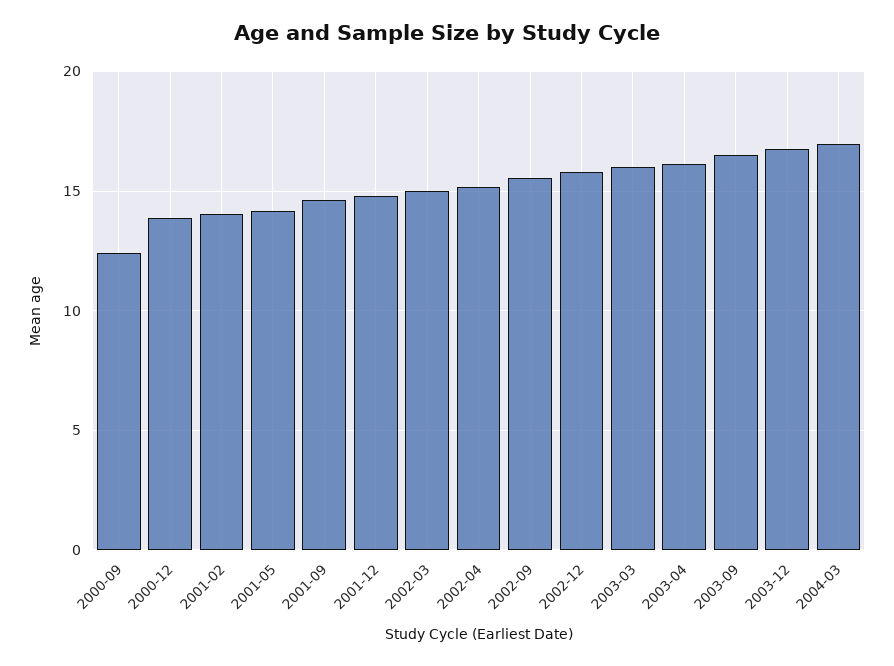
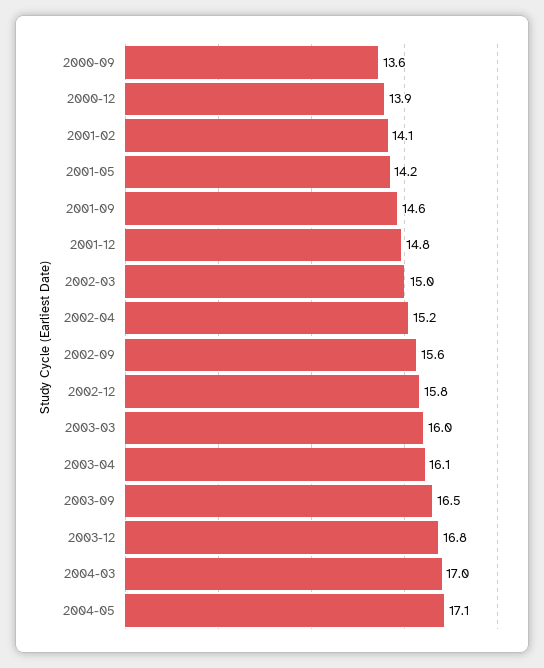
2000-09: 12.5 -> 13.6
2004-05: none -> 17.1

